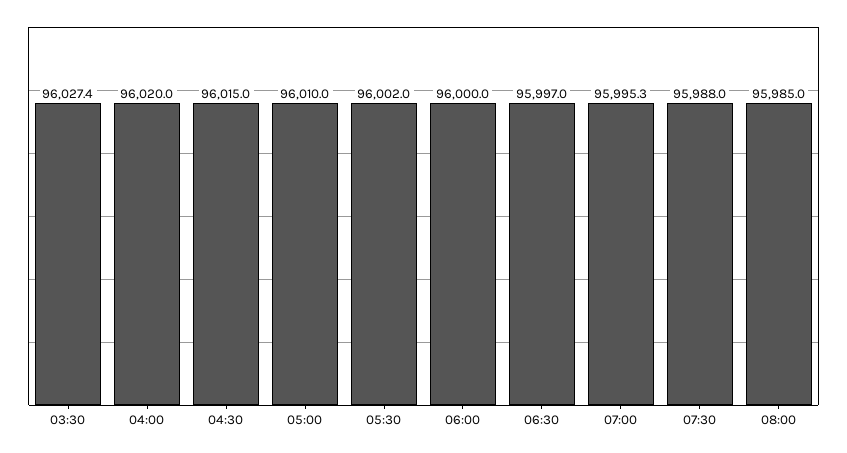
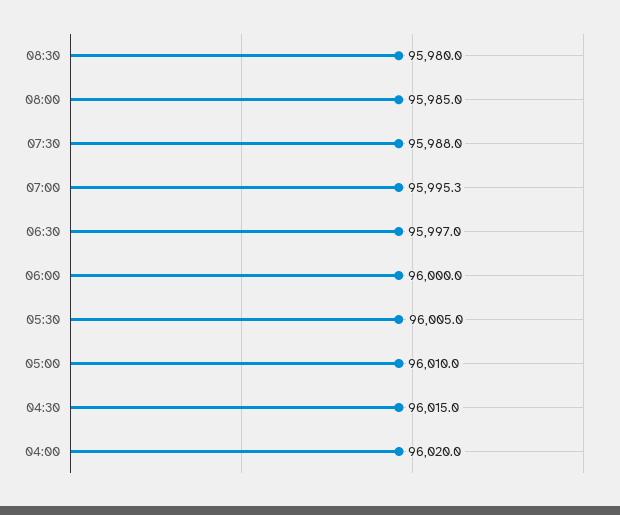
03:30: 96027.4 -> none
05:30: 96002 -> 96005
08:30: none -> 95980

